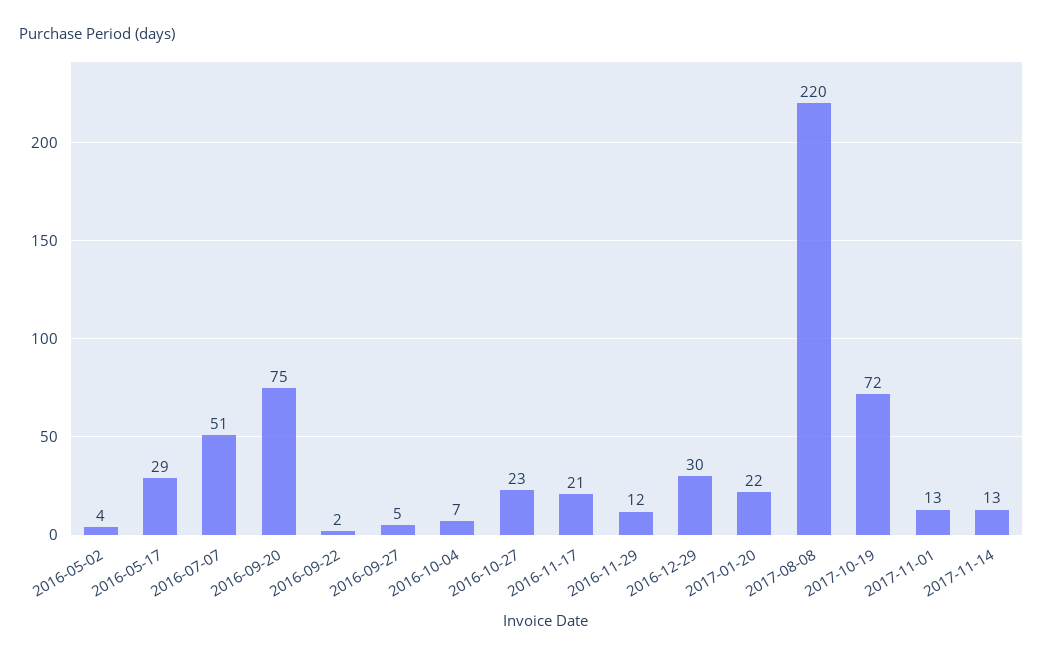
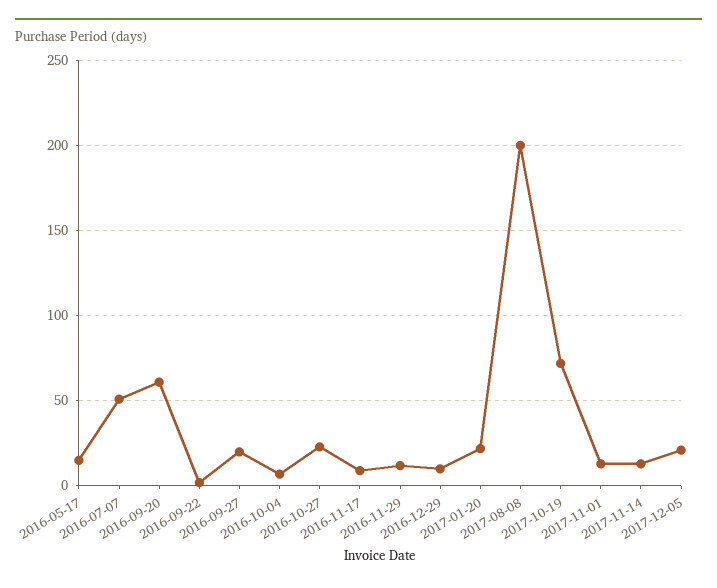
2016-05-02: 4 -> none
2016-05-17: 29 -> 15
2016-09-20: 75 -> 60
2016-09-27: 5 -> 20
2016-11-17: 21 -> 10
2016-12-29: 30 -> 10
2017-08-08: 220 -> 200
2017-12-05: none -> 20

